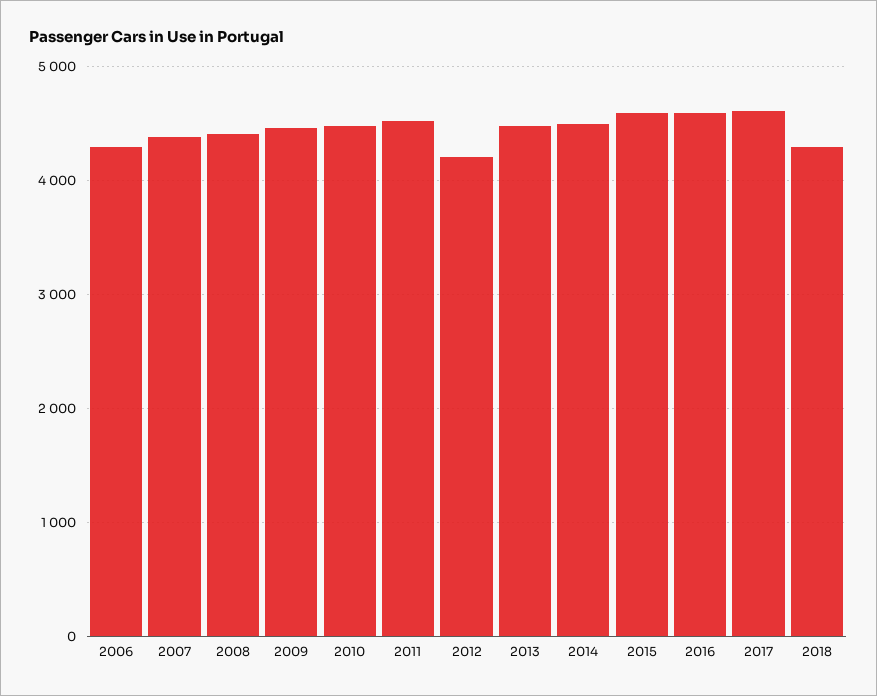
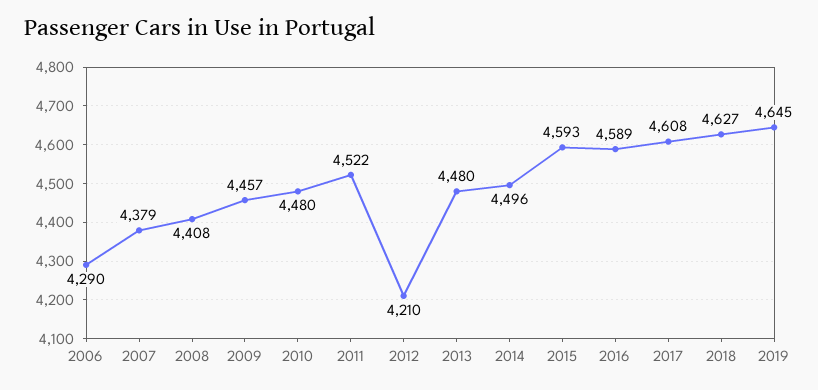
2018: 4300 -> 4627
2019: none -> 4645

